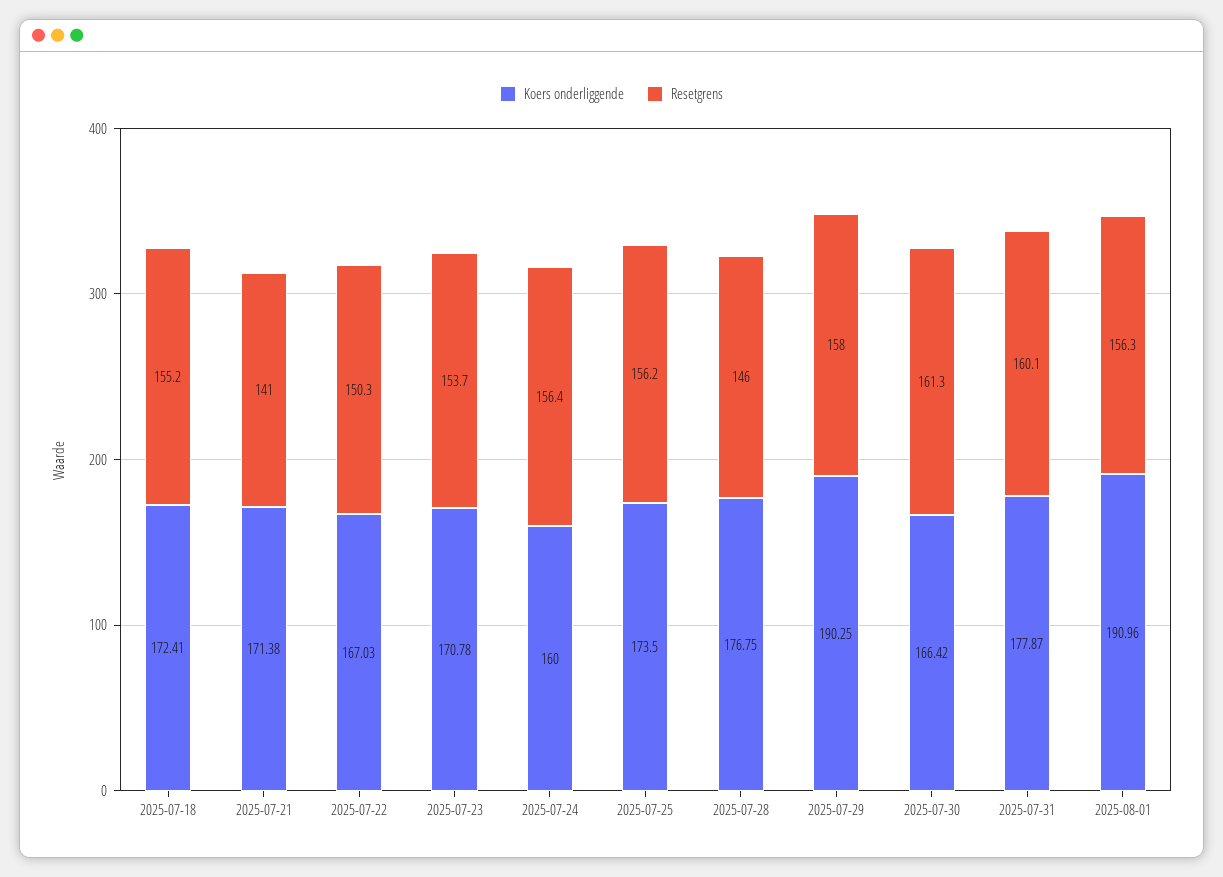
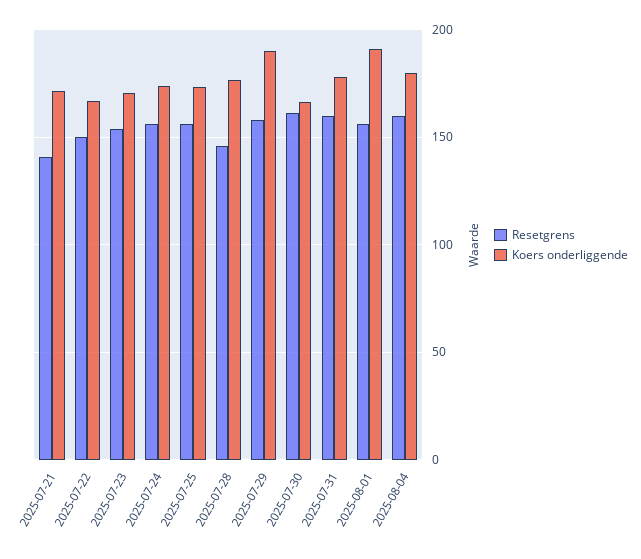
Koers onderliggende, 2025-07-18: 172.41 -> none
Resetgrens, 2025-07-18: 155.2 -> none
Koers onderliggende, 2025-07-24: 160 -> 175
Resetgrens, 2025-08-04: none -> 160
Koers onderliggende, 2025-08-04: none -> 180

